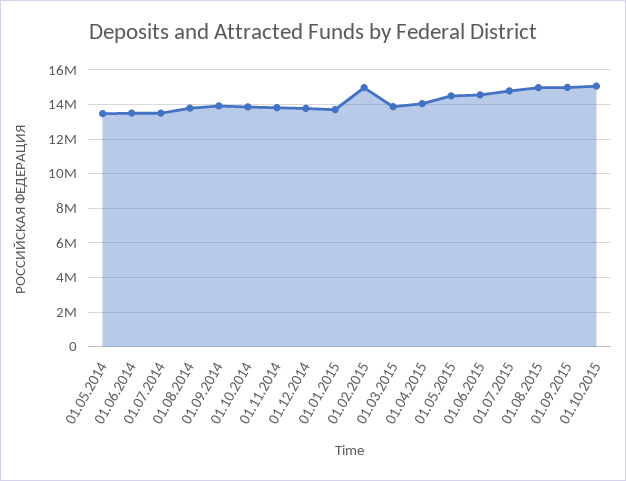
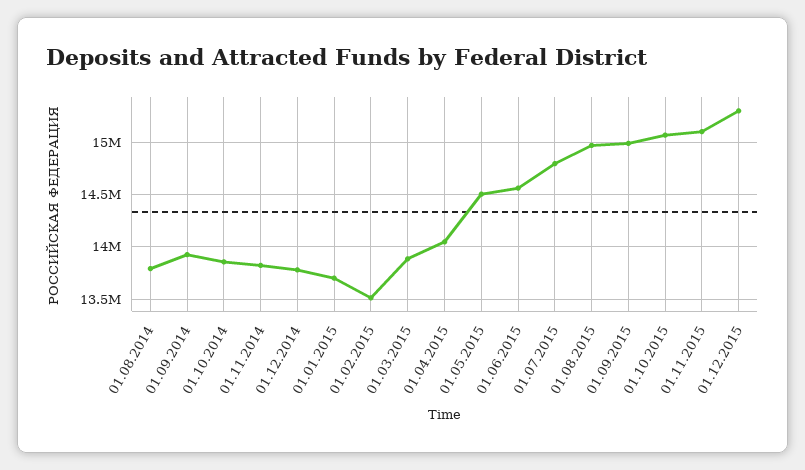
01.05.2014: 13500000 -> none
01.06.2014: 13500000 -> none
01.07.2014: 13500000 -> none
01.02.2015: 15000000 -> 13500000
01.11.2015: none -> 15100000
01.12.2015: none -> 15300000

